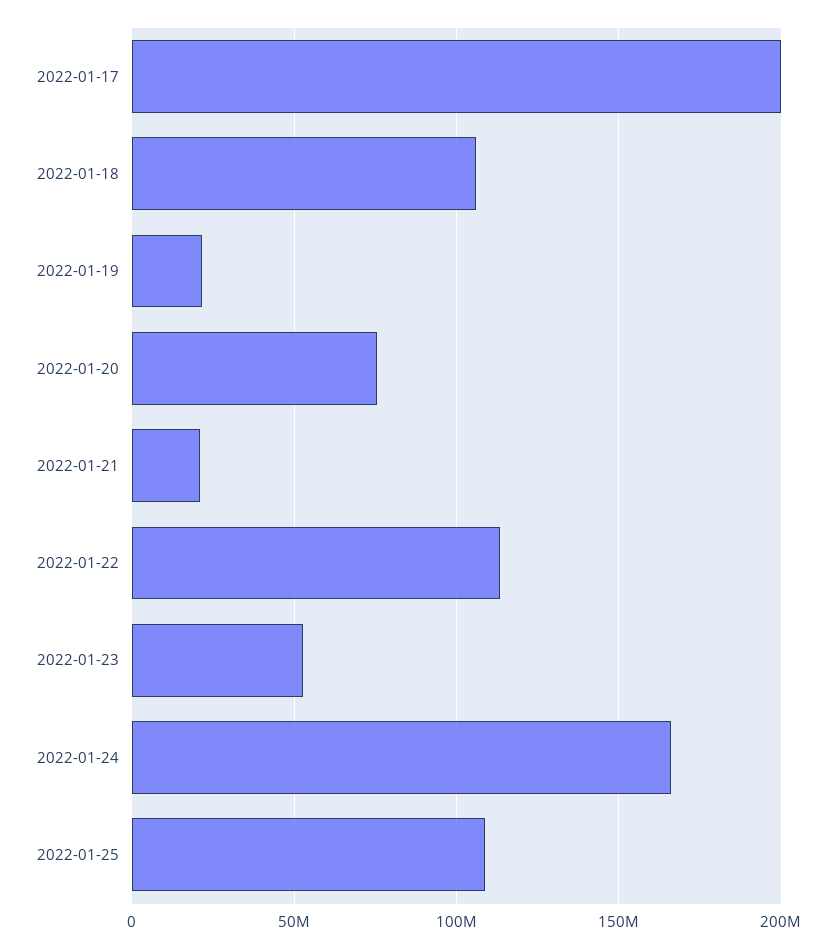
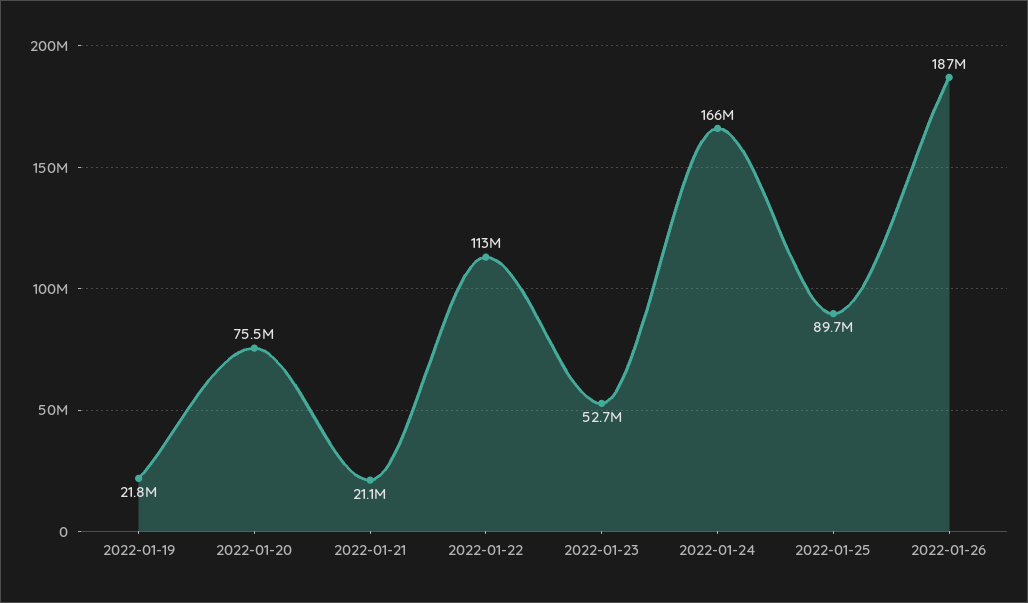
2022-01-17: 200000000 -> none
2022-01-18: 105000000 -> none
2022-01-25: 110000000 -> 89700000
2022-01-26: none -> 187000000

